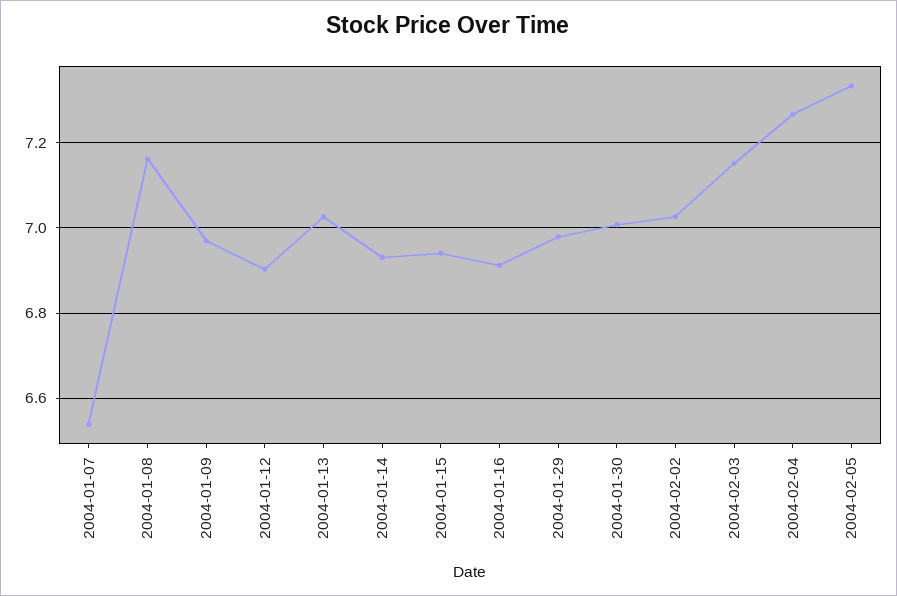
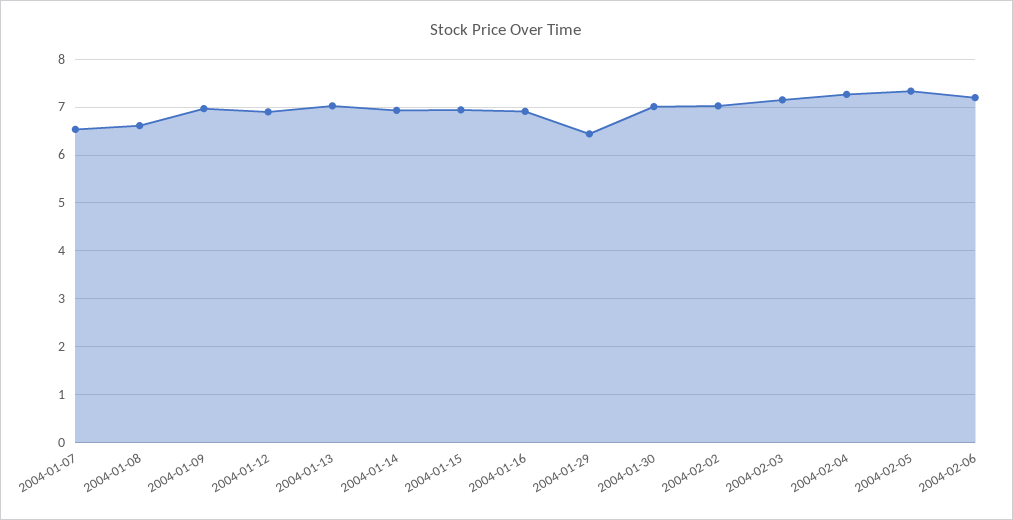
2004-01-08: 7.16 -> 6.6
2004-01-29: 6.98 -> 6.4
2004-02-06: none -> 7.2

